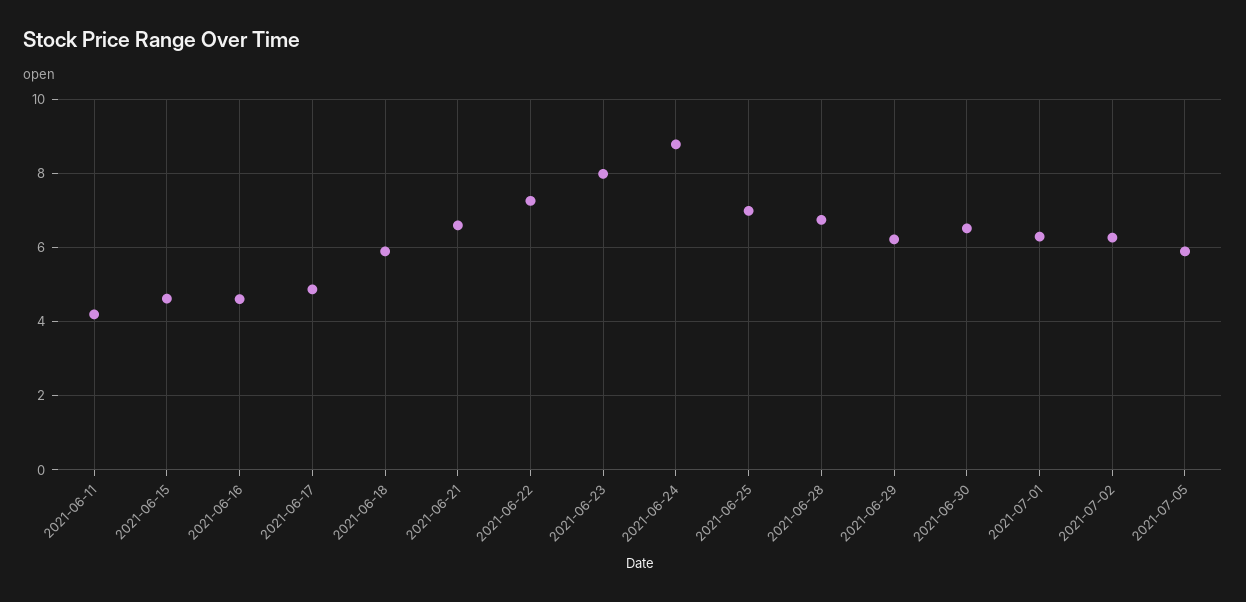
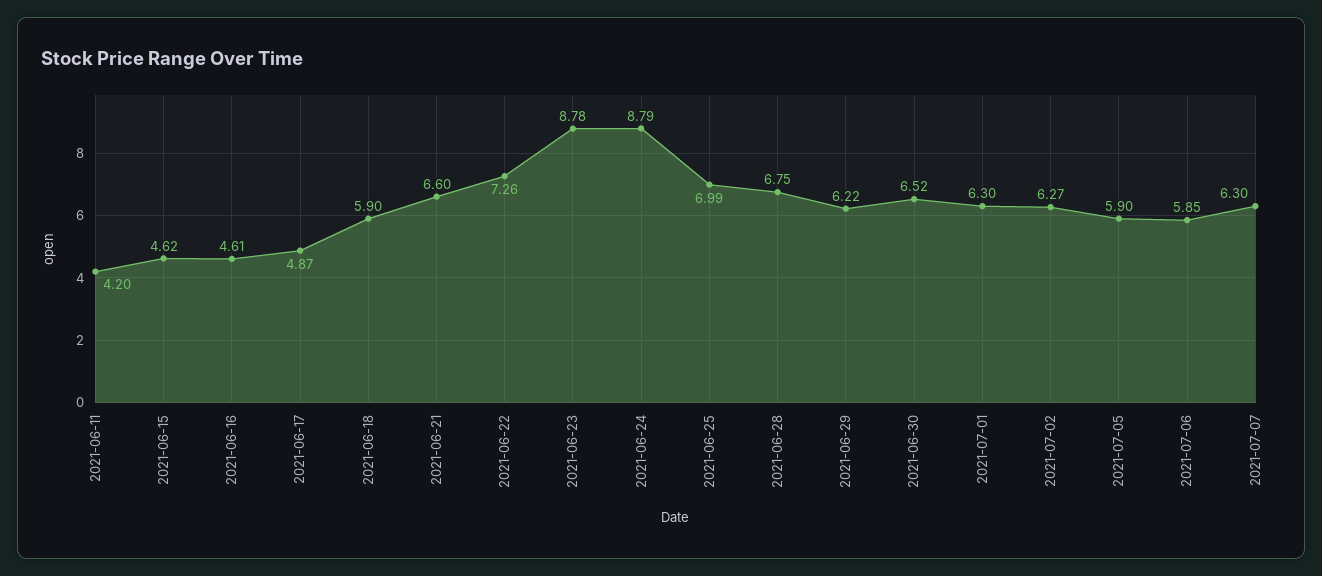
2021-06-23: 8 -> 8.78
2021-07-06: none -> 5.85
2021-07-07: none -> 6.3

